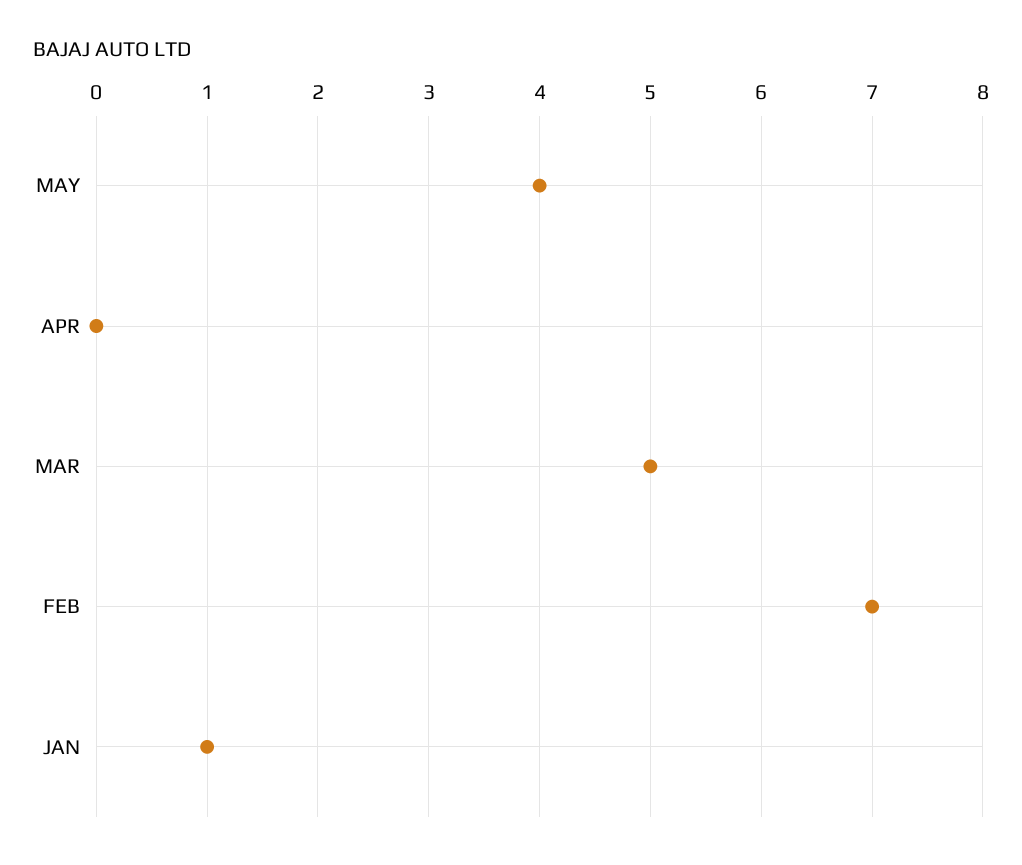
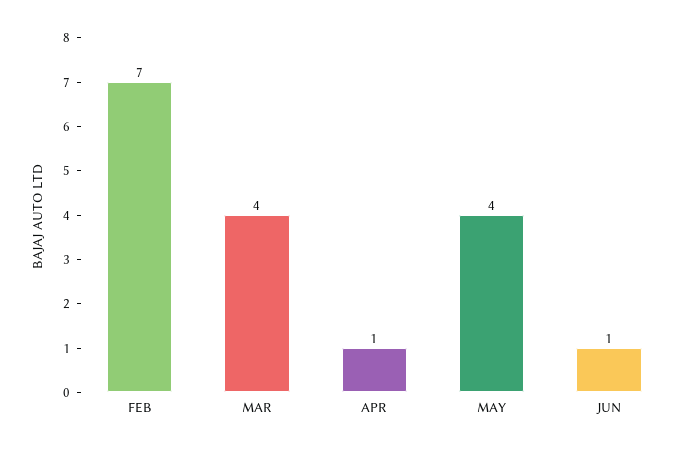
APR: 0 -> 1
MAR: 5 -> 4
JAN: 1 -> none
JUN: none -> 1

